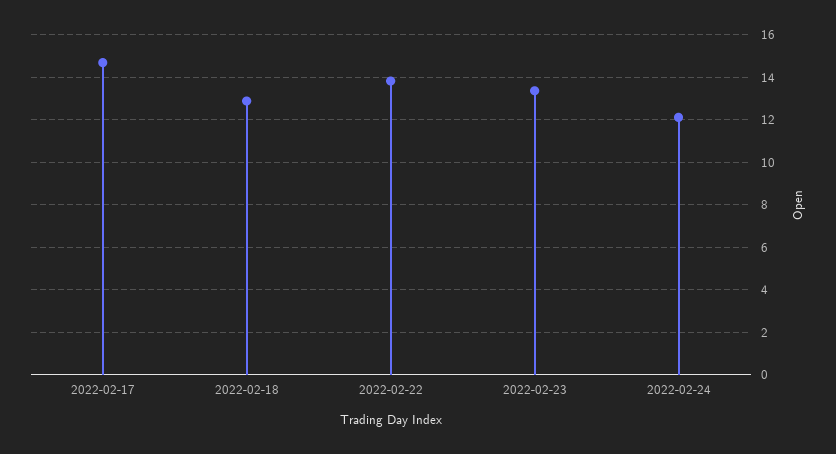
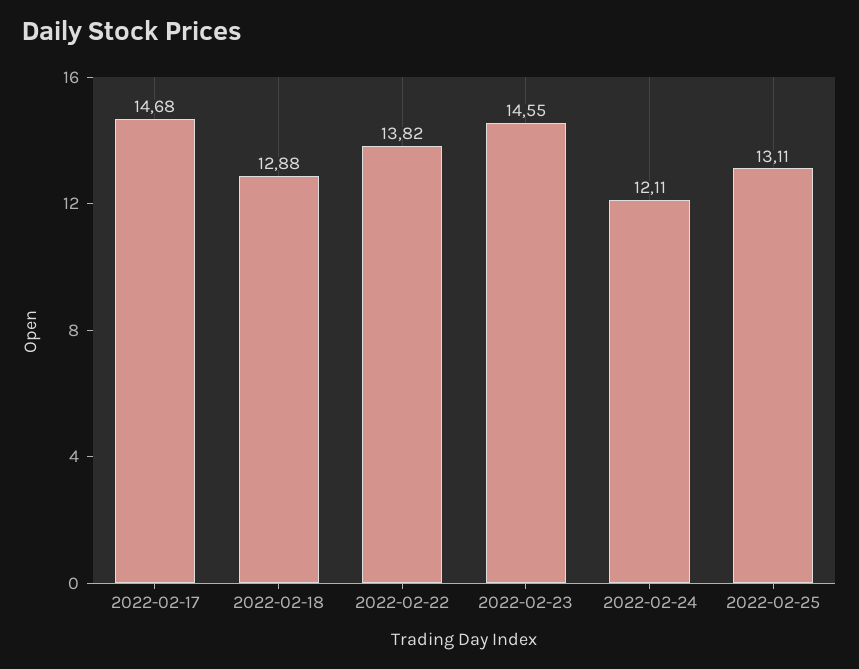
2022-02-23: 13.5 -> 14.55
2022-02-25: none -> 13.11

